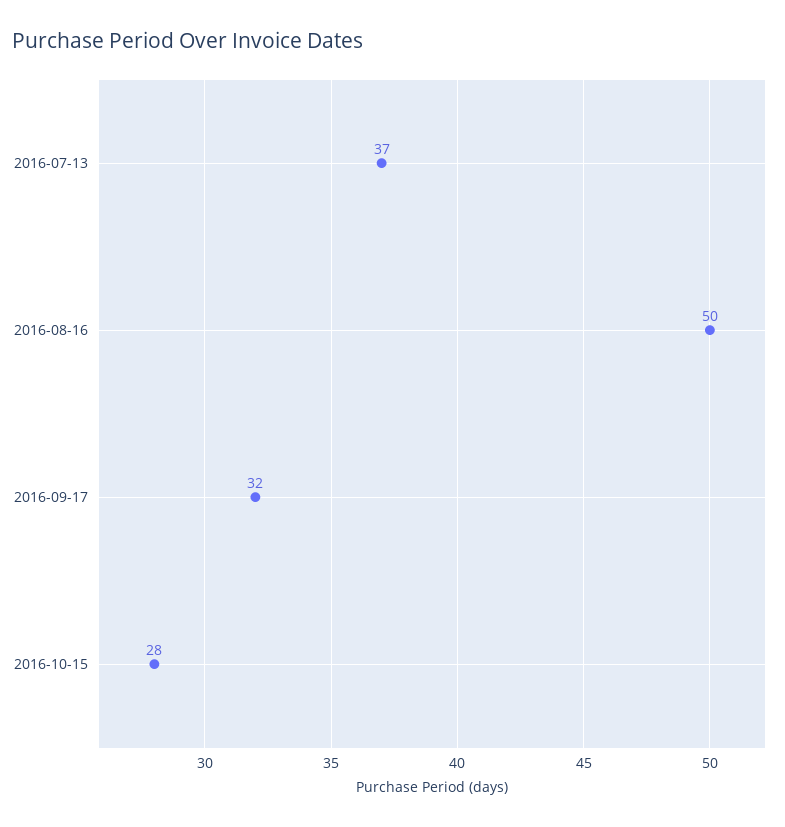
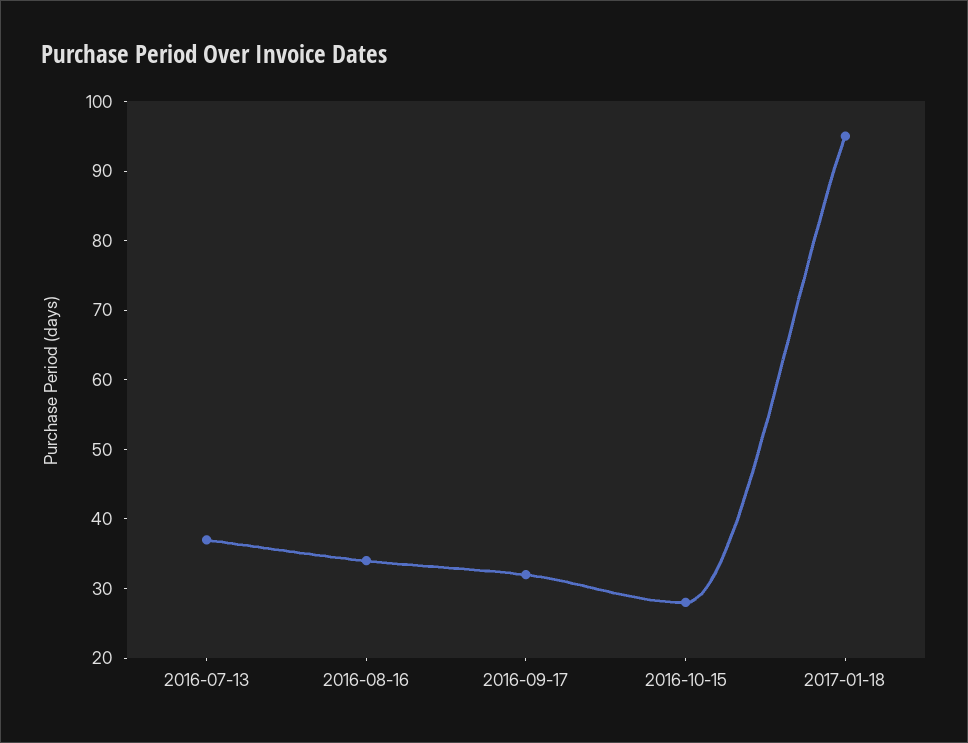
2016-08-16: 50 -> 35
2017-01-18: none -> 95

